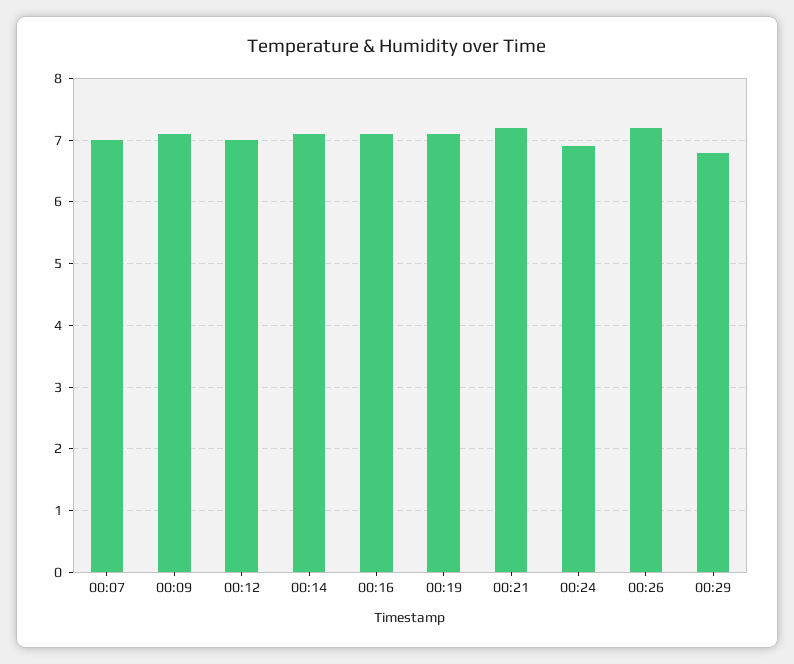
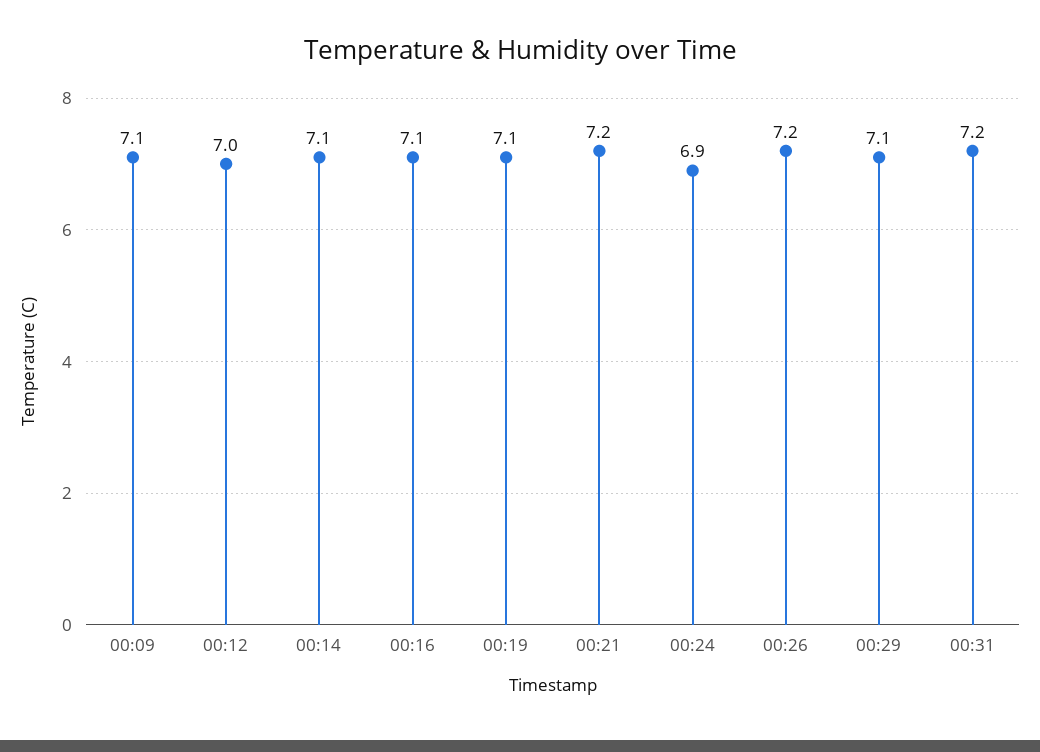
00:07: 7 -> none
00:29: 6.8 -> 7.1
00:31: none -> 7.2

